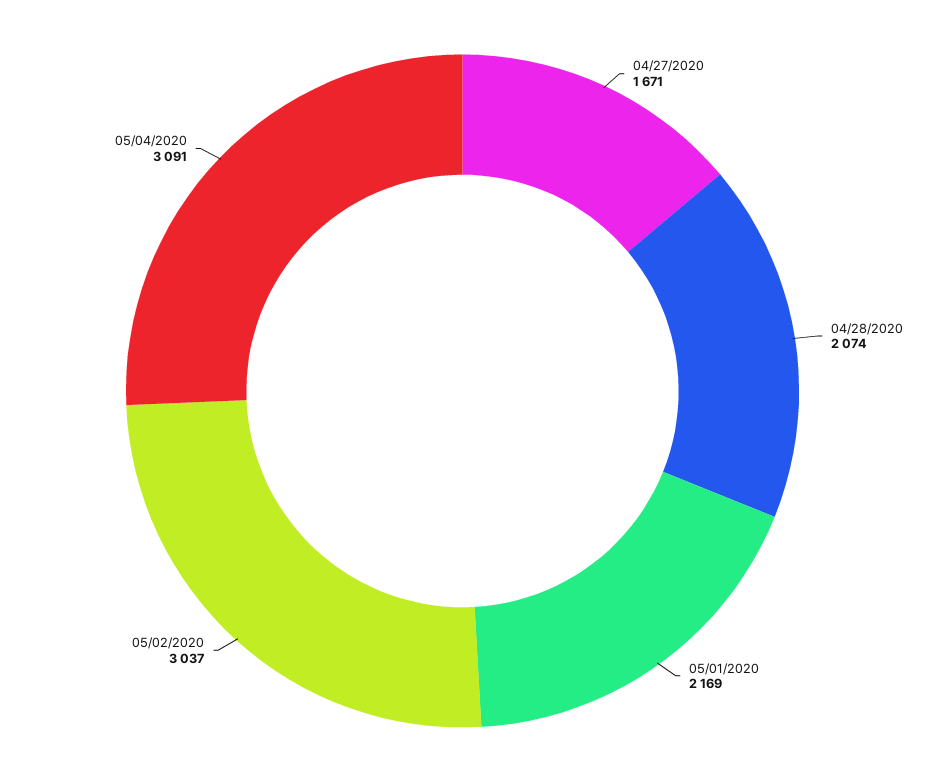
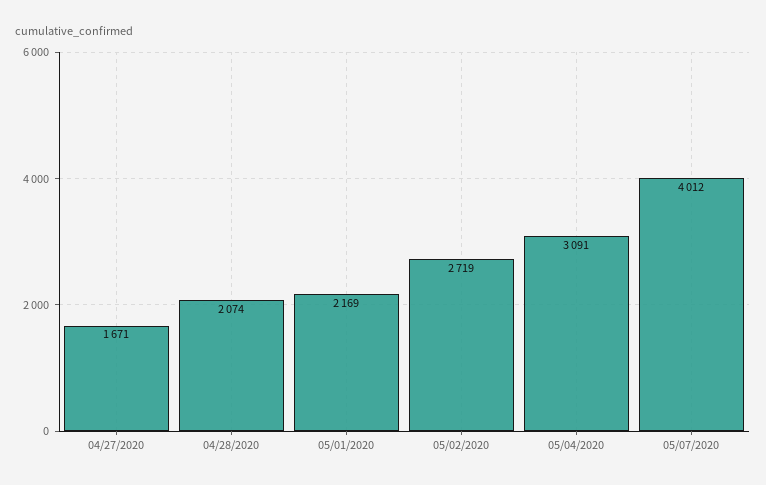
05/02/2020: 3037 -> 2719
05/07/2020: none -> 4012

